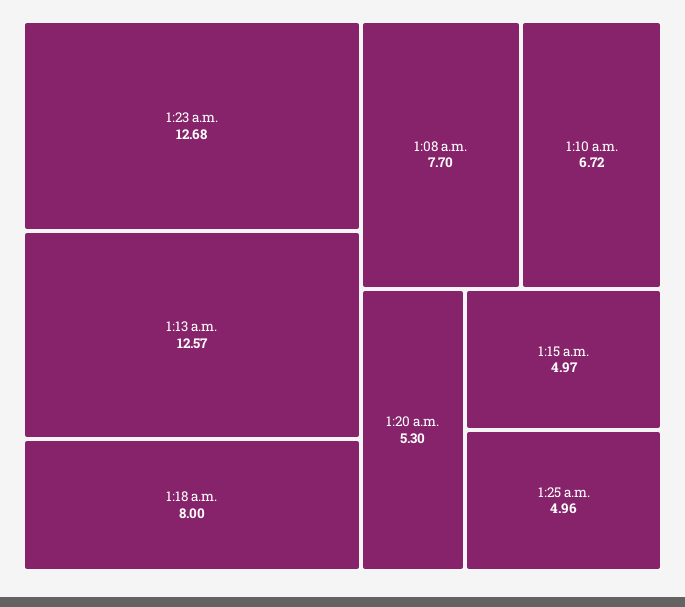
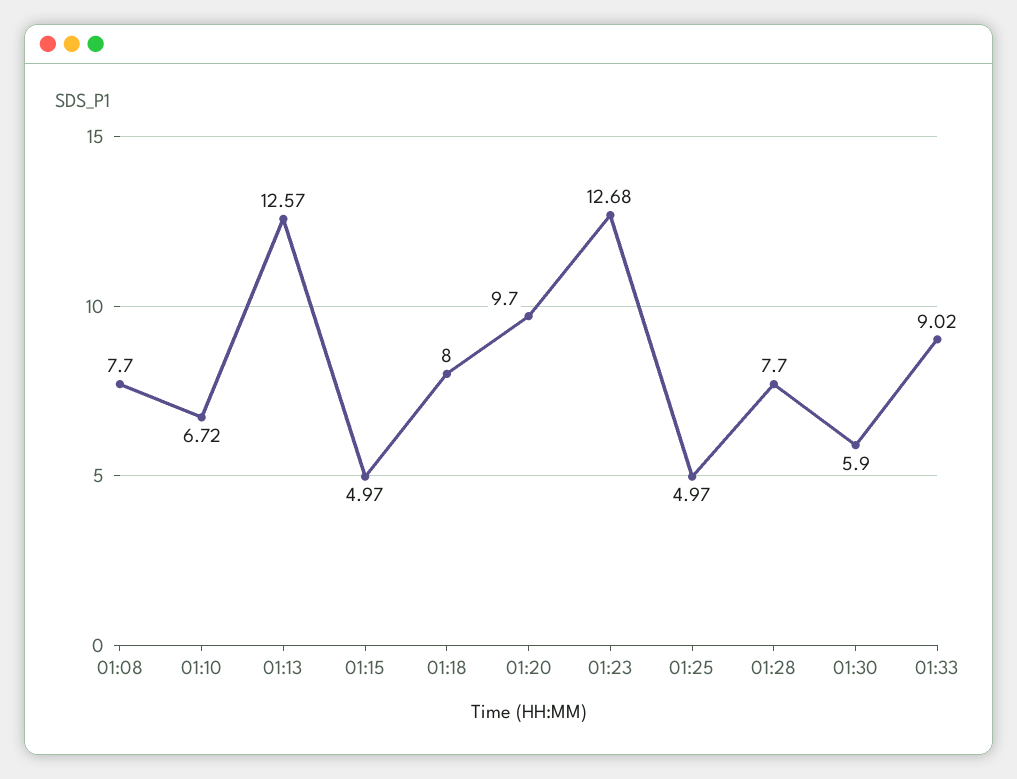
1:20 a.m.: 5.3 -> 9.7
1:25 a.m.: 4.96 -> 4.97
01:28: none -> 7.7
01:30: none -> 5.9
01:33: none -> 9.02

